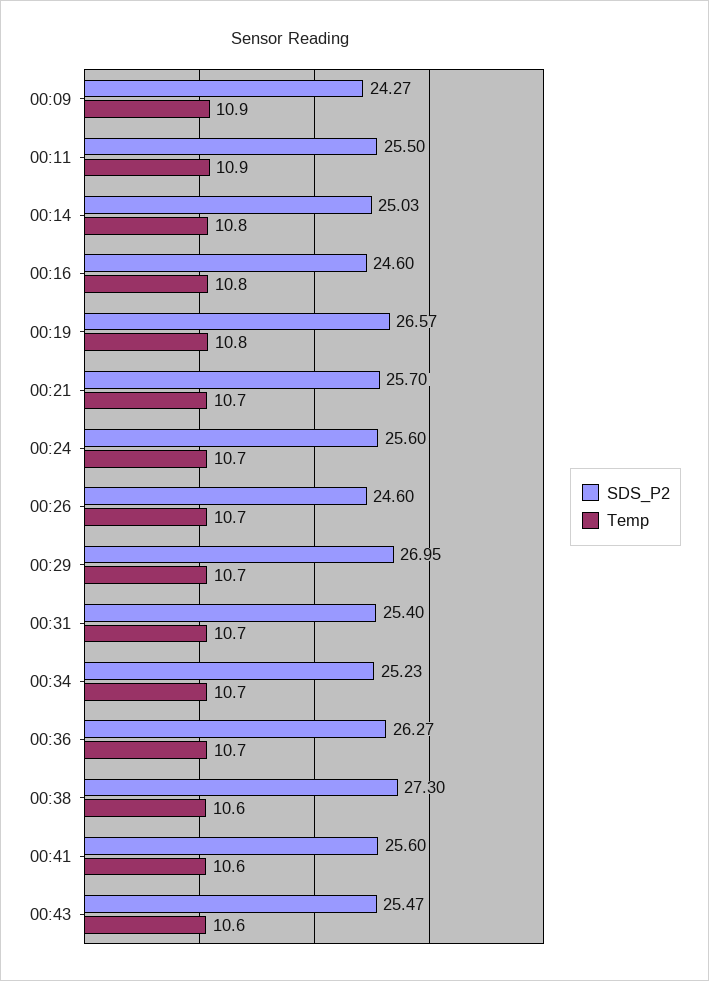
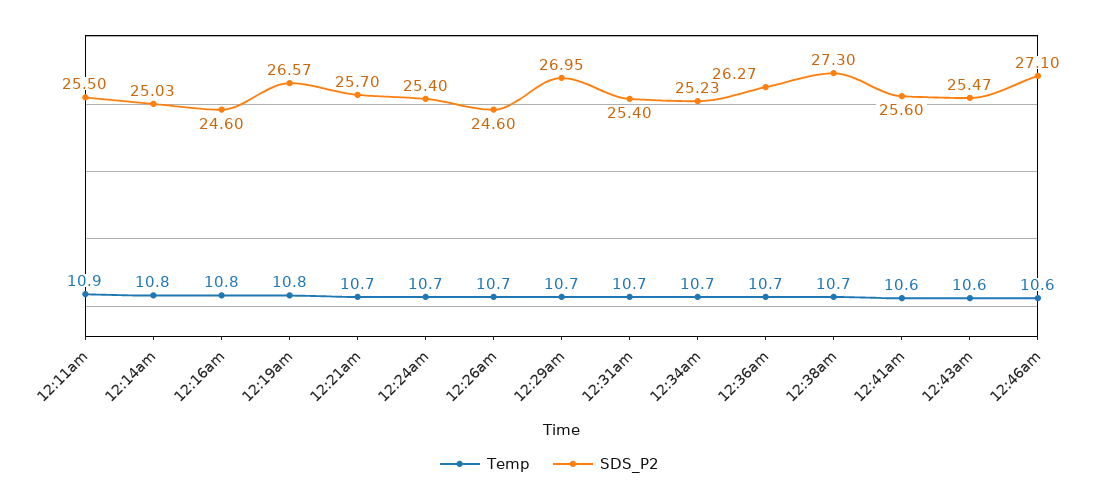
SDS_P2, 00:09: 24.27 -> none
Temp, 00:09: 10.9 -> none
SDS_P2, 00:24: 25.6 -> 25.4
Temp, 00:38: 10.6 -> 10.7
Temp, 12:46am: none -> 10.6
SDS_P2, 12:46am: none -> 27.1

